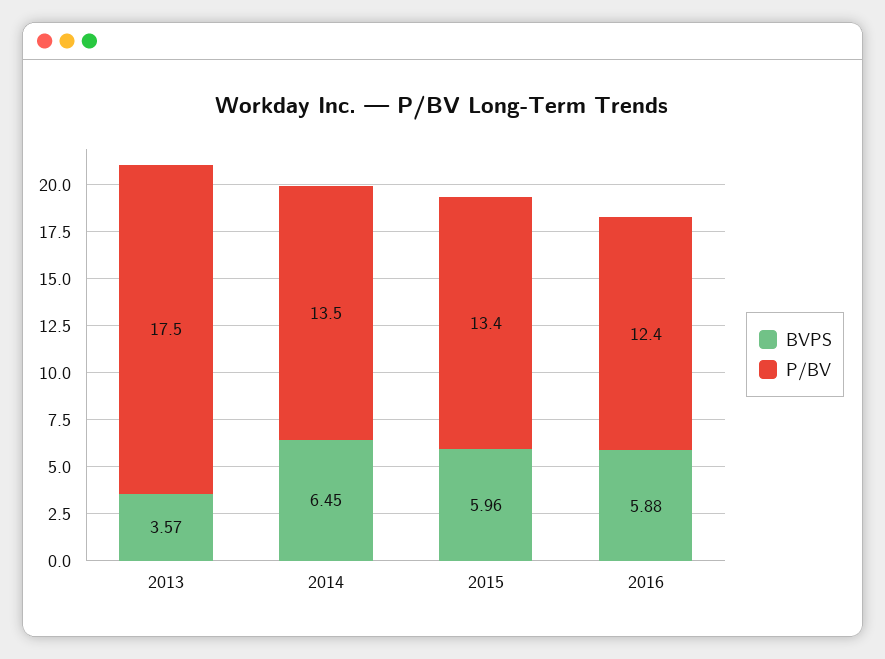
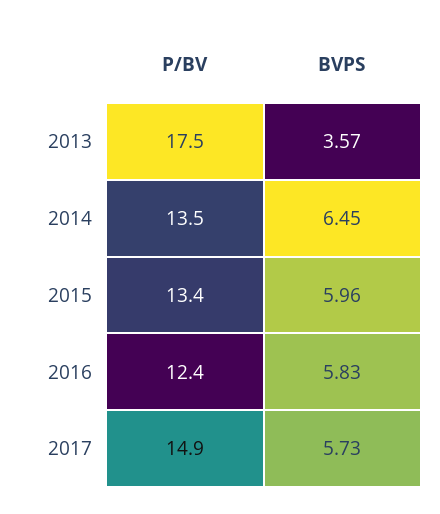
BVPS, 2016: 5.88 -> 5.83
P/BV, 2017: none -> 14.9
BVPS, 2017: none -> 5.73

